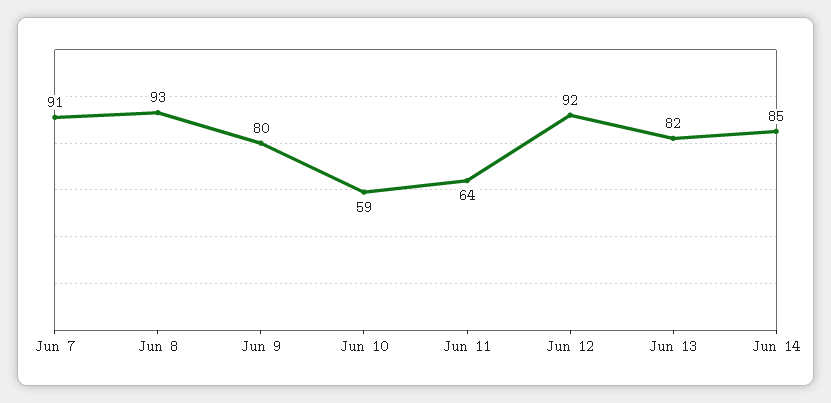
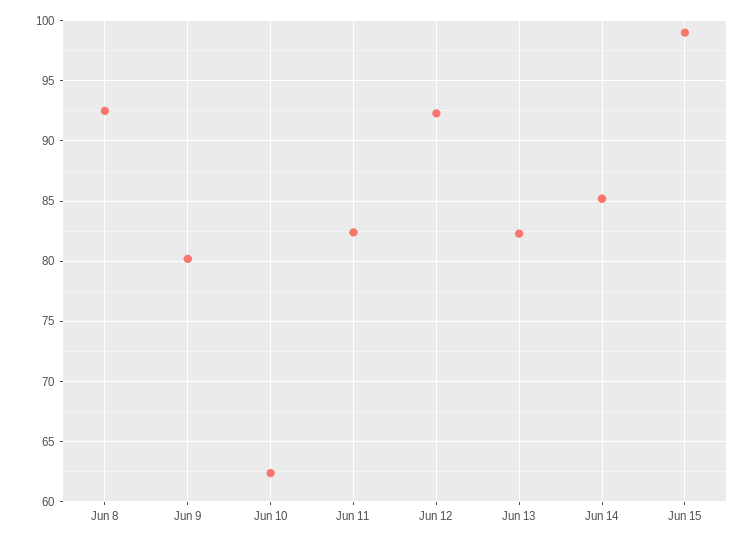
Jun 7: 91 -> none
Jun 10: 59 -> 62.5
Jun 11: 64 -> 82.5
Jun 15: none -> 99

